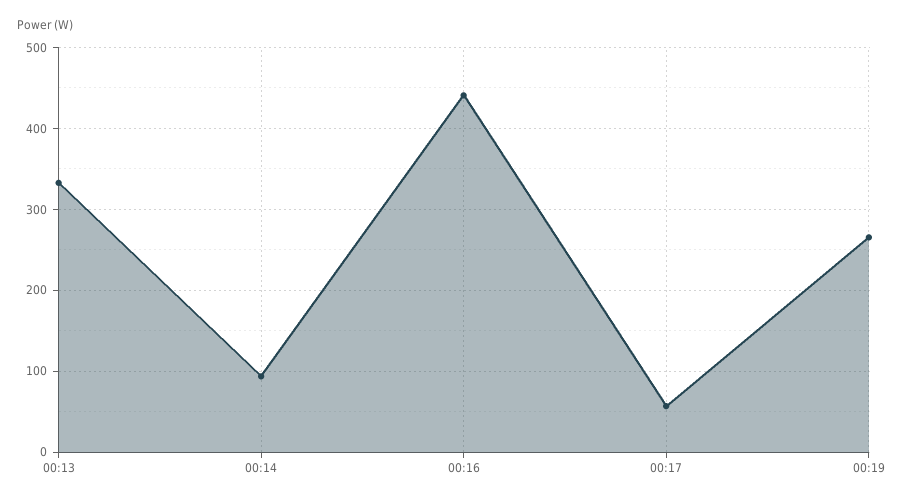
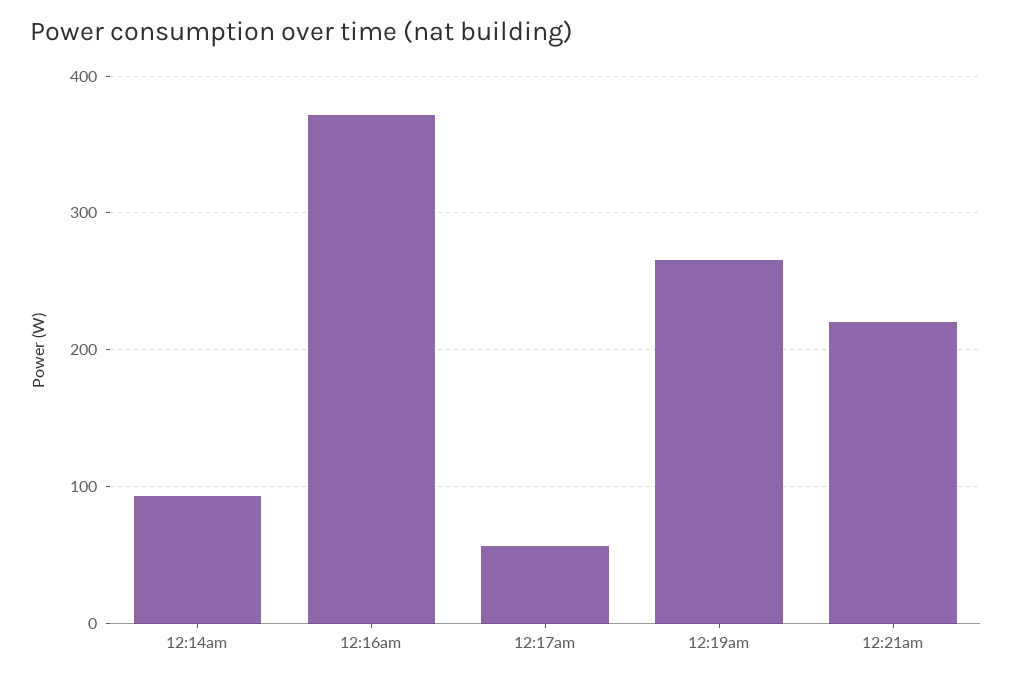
00:13: 330 -> none
00:16: 440 -> 370
12:21am: none -> 220

